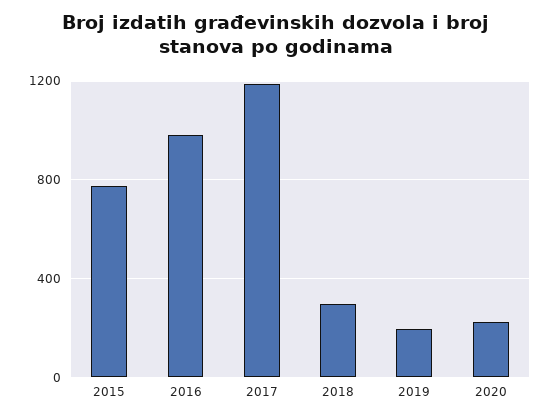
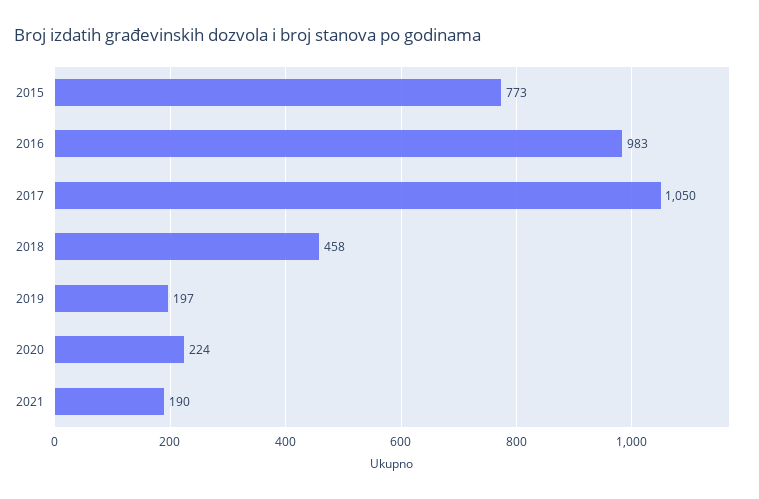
2017: 1200 -> 1050
2018: 300 -> 458
2021: none -> 190

